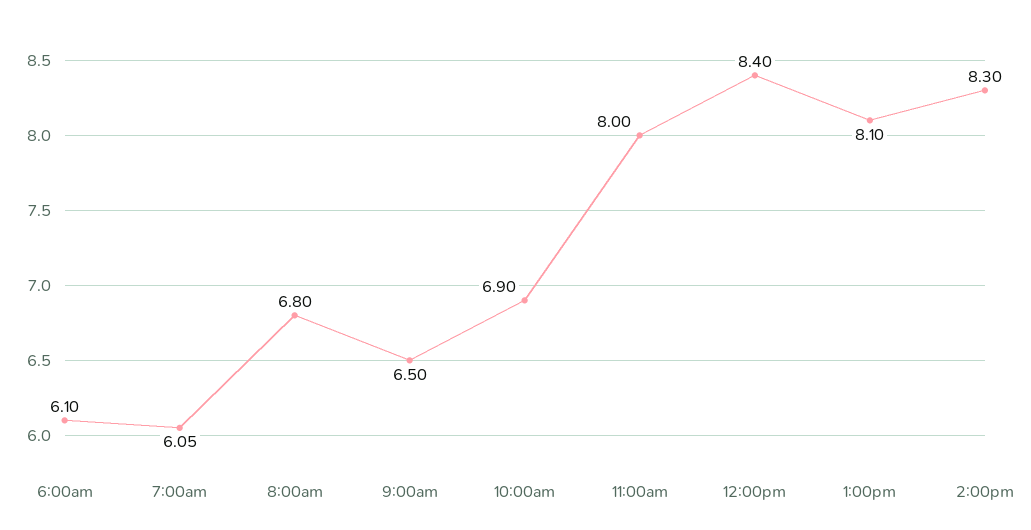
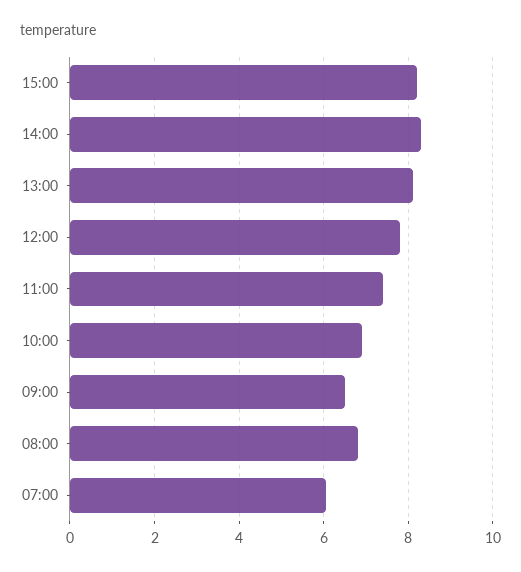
6:00am: 6.1 -> none
11:00am: 8 -> 7.4
12:00pm: 8.4 -> 7.8
15:00: none -> 8.2

